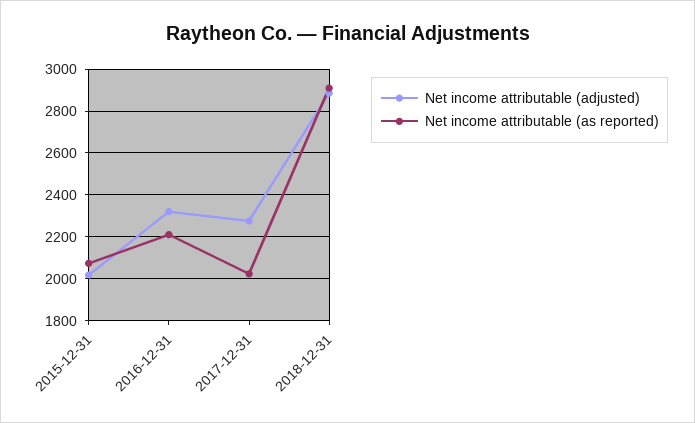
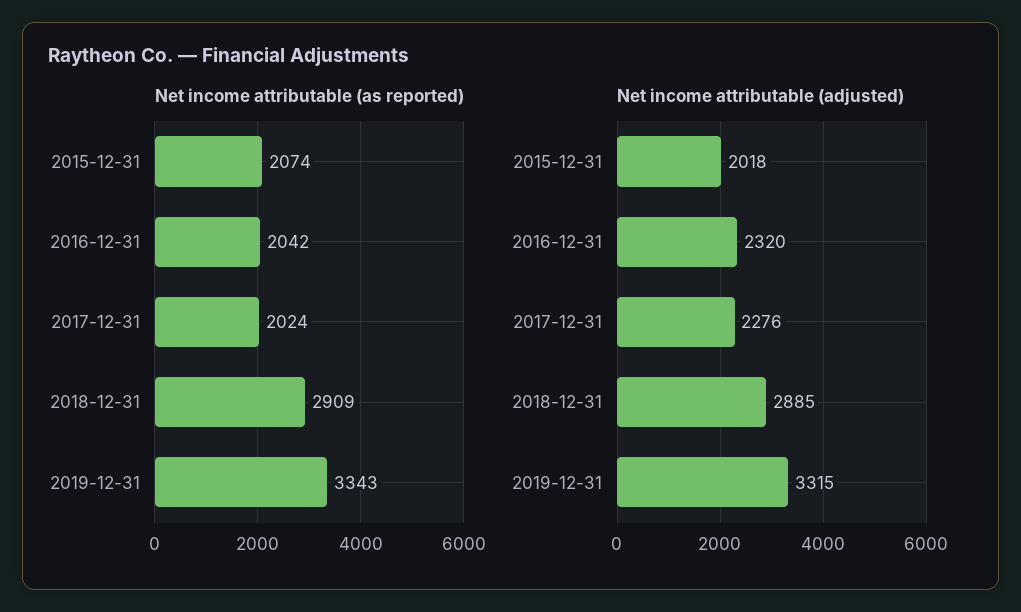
Net income attributable (as reported), 2016-12-31: 2200 -> 2042
Net income attributable (as reported), 2019-12-31: none -> 3343
Net income attributable (adjusted), 2019-12-31: none -> 3315

